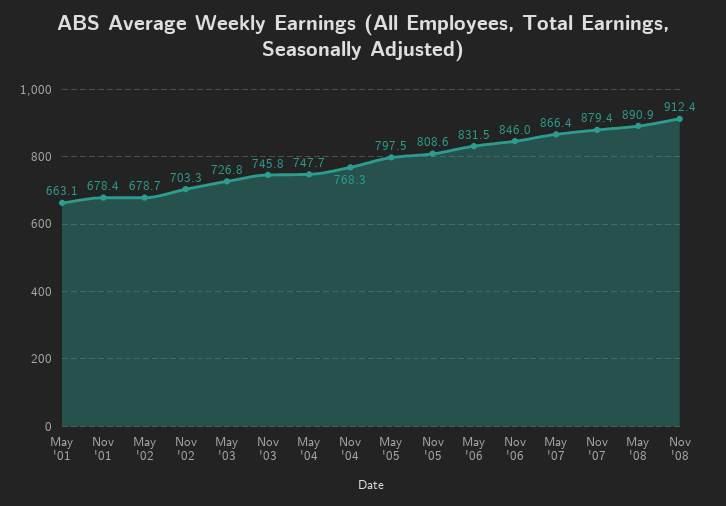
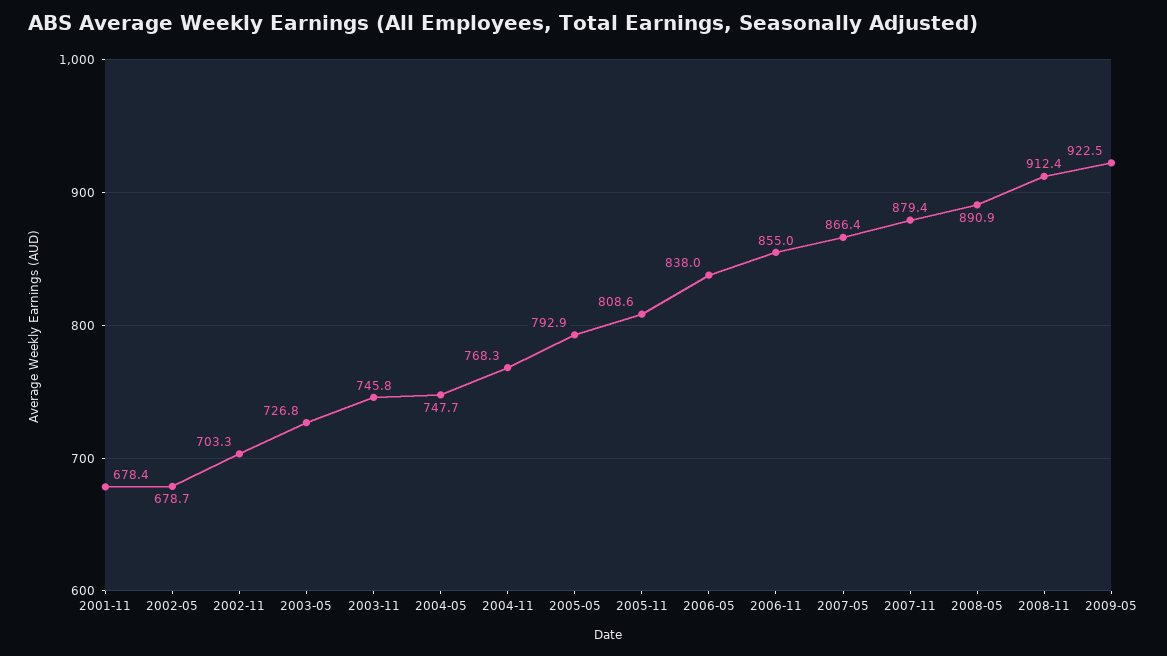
May '01: 663.1 -> none
May '05: 797.5 -> 792.9
May '06: 831.5 -> 838
Nov '06: 846 -> 855
2009-05: none -> 922.5

